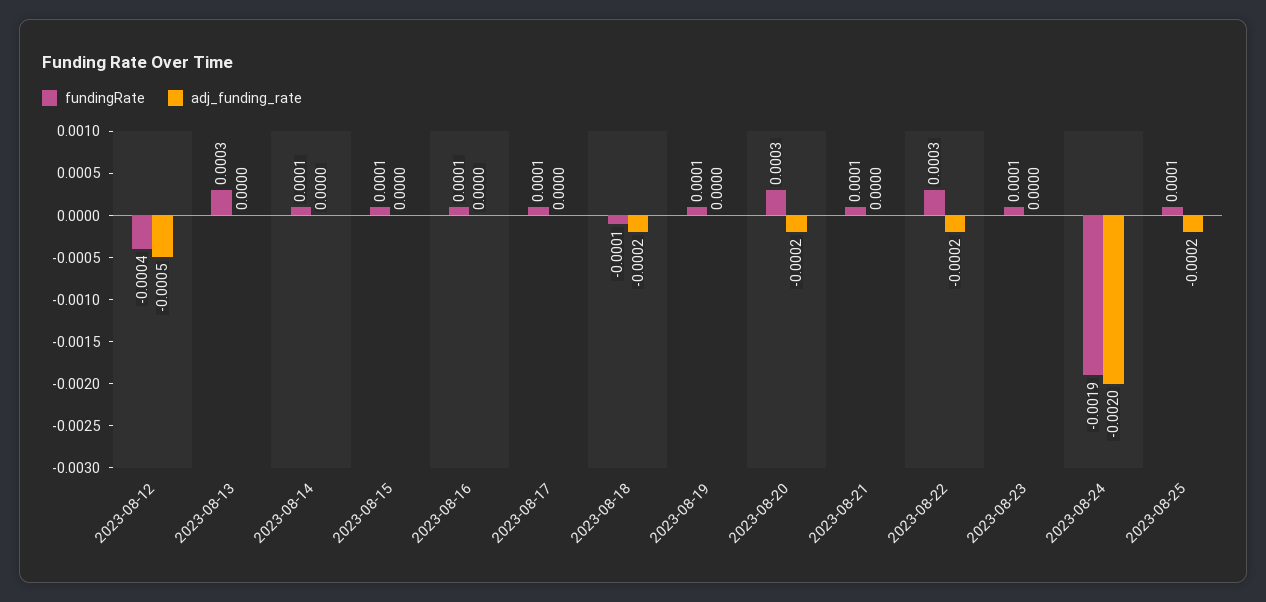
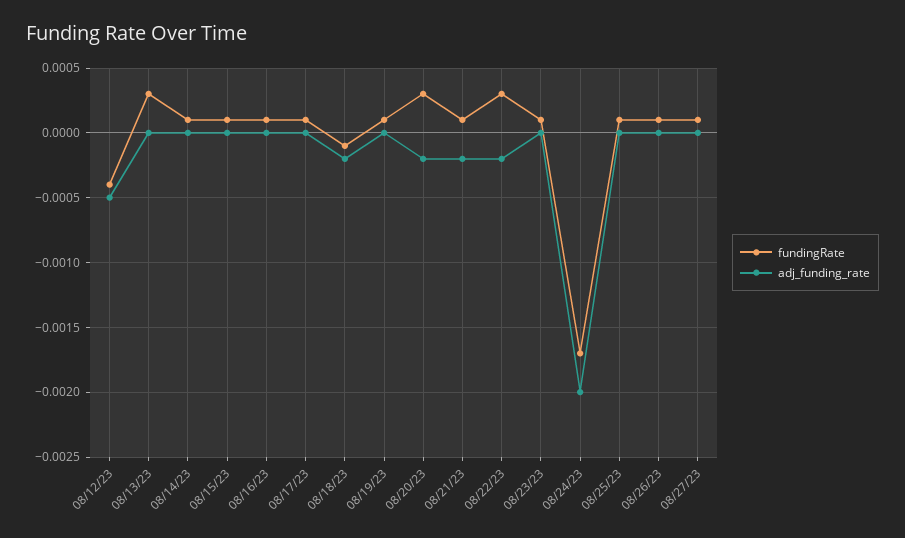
adj_funding_rate, 2023-08-21: 0 -> -0.0002
fundingRate, 2023-08-24: -0.0019 -> -0.0017
adj_funding_rate, 2023-08-25: -0.0002 -> 0
fundingRate, 08/26/23: none -> 0.0001
adj_funding_rate, 08/26/23: none -> 0
fundingRate, 08/27/23: none -> 0.0001
adj_funding_rate, 08/27/23: none -> 0

